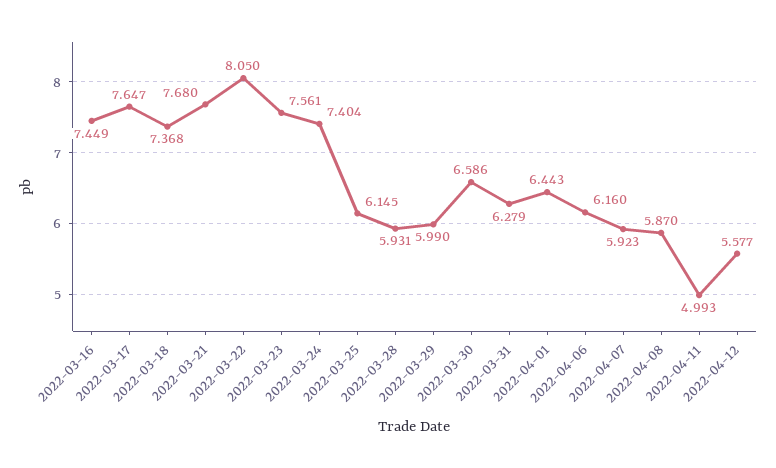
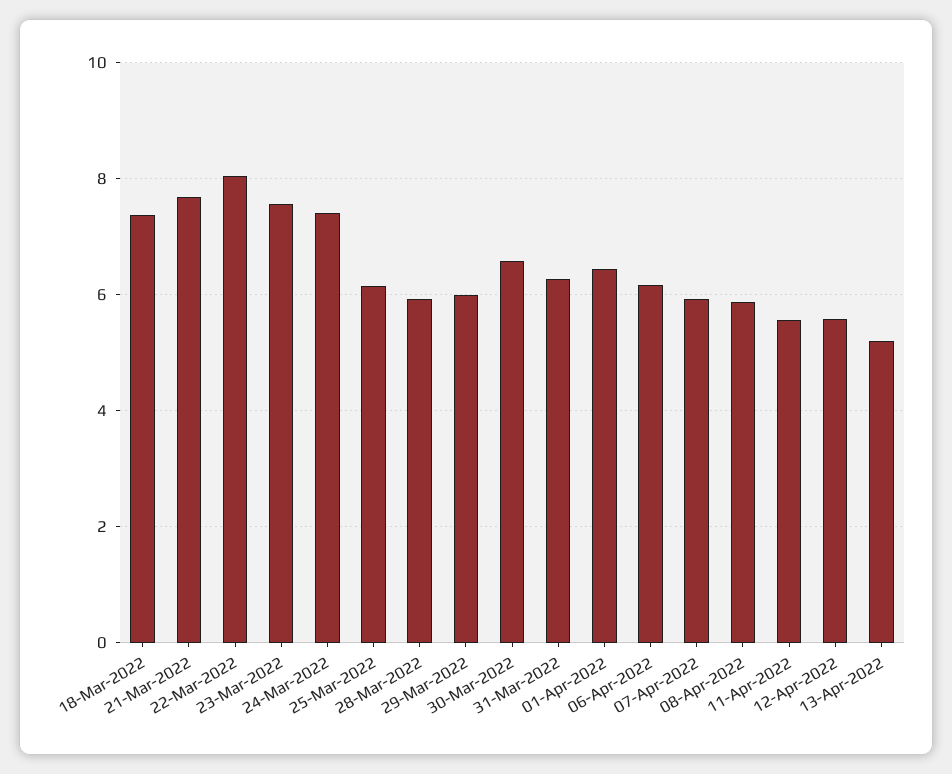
2022-03-16: 7.449 -> none
2022-03-17: 7.647 -> none
2022-04-11: 4.993 -> 5.6
13-Apr-2022: none -> 5.2

